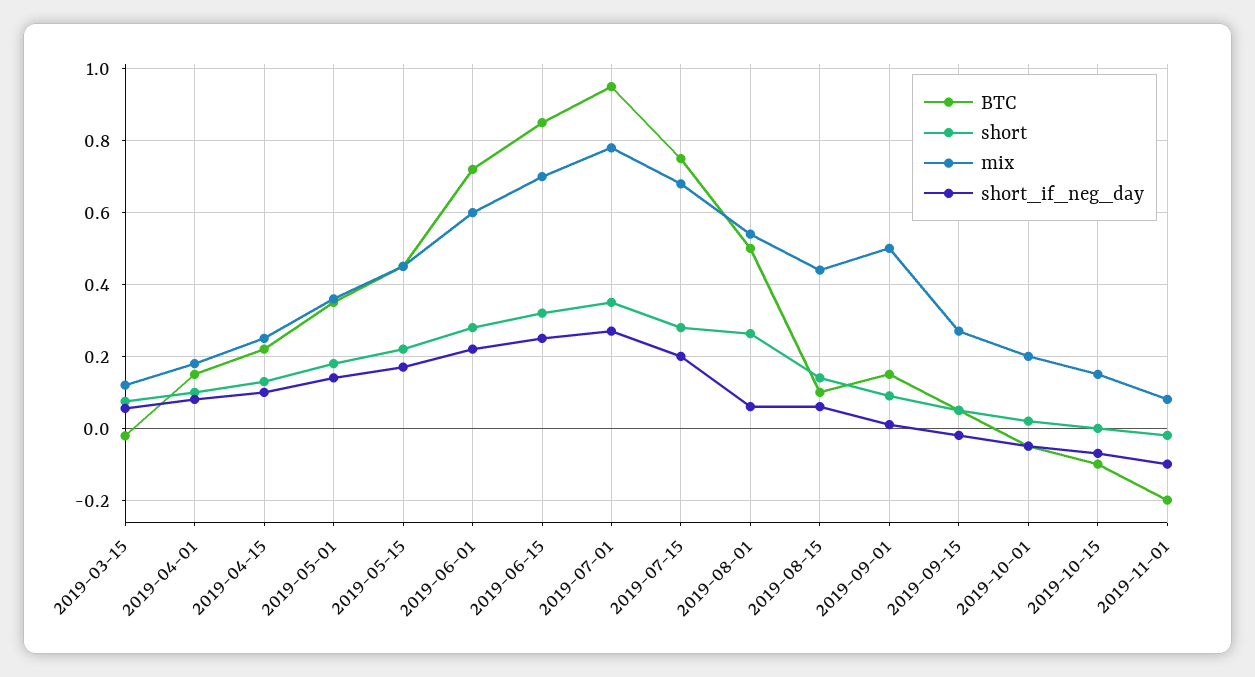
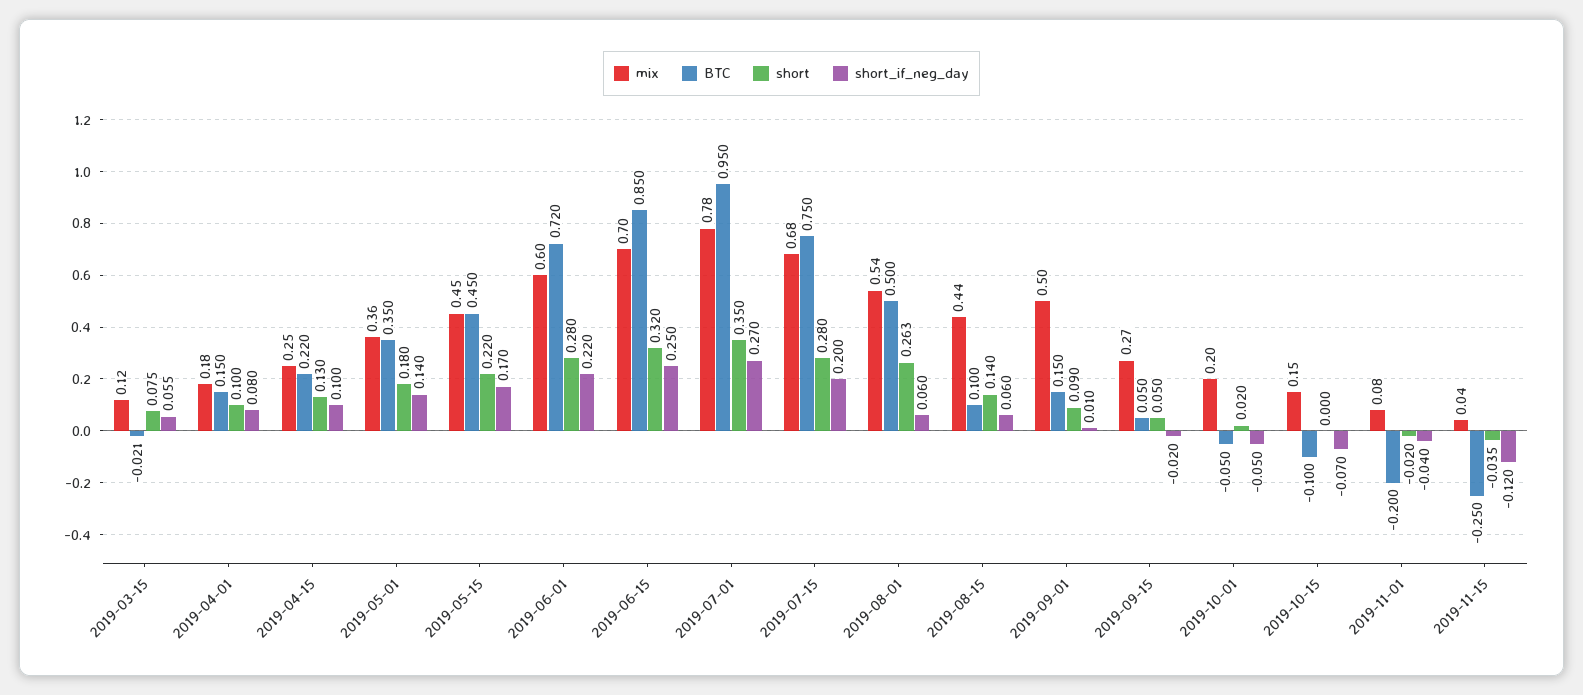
short_if_neg_day, 2019-11-01: -0.1 -> -0.04
mix, 2019-11-15: none -> 0.04
BTC, 2019-11-15: none -> -0.25
short, 2019-11-15: none -> -0.035
short_if_neg_day, 2019-11-15: none -> -0.12

